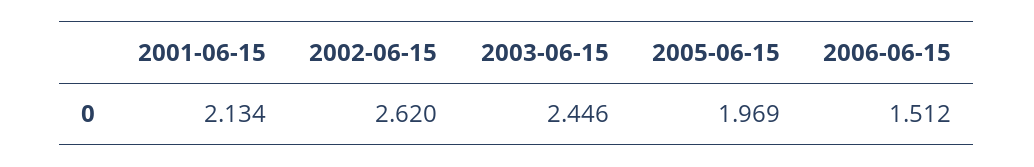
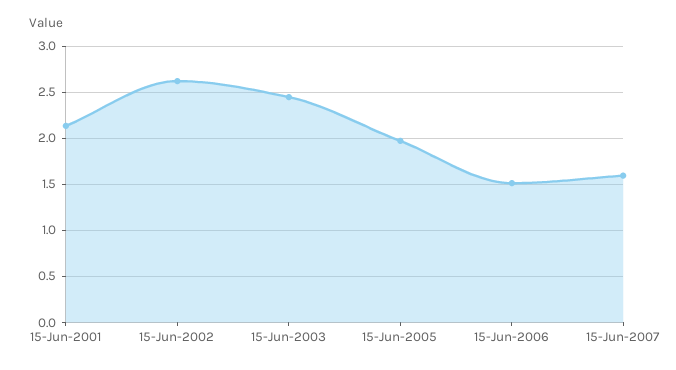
15-Jun-2007: none -> 1.6

